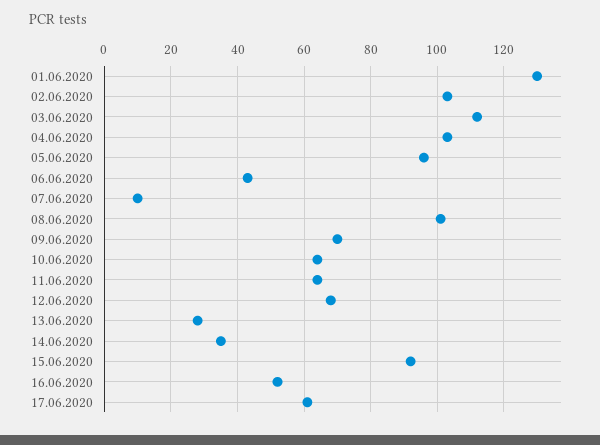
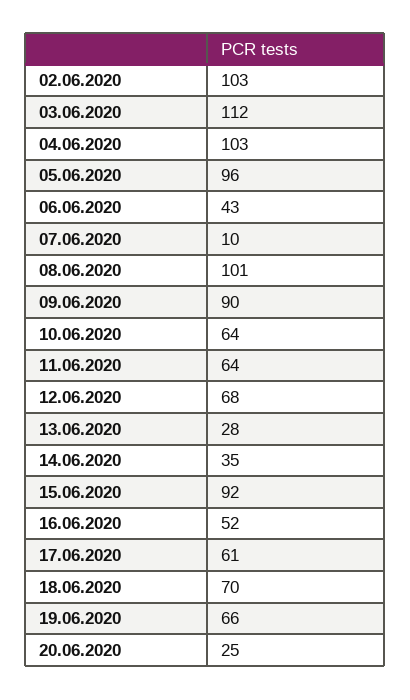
01.06.2020: 130 -> none
09.06.2020: 70 -> 90
18.06.2020: none -> 70
19.06.2020: none -> 66
20.06.2020: none -> 25

